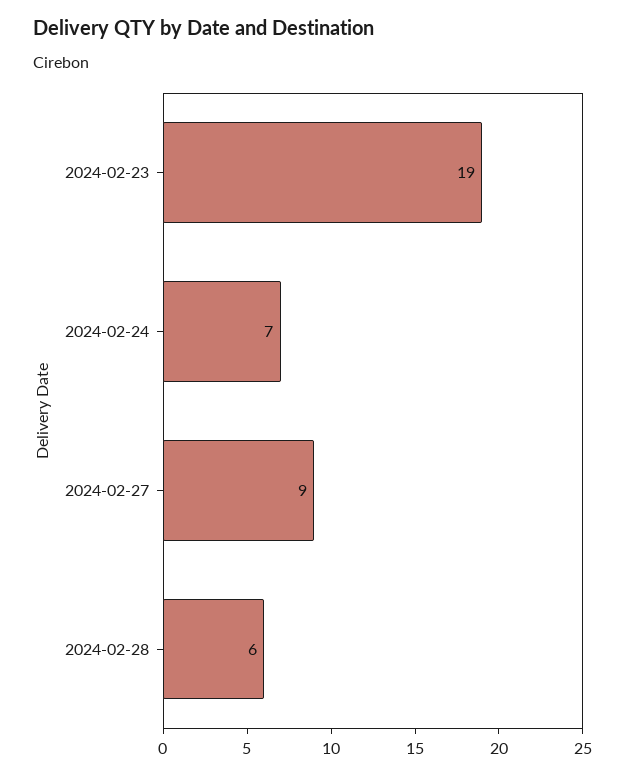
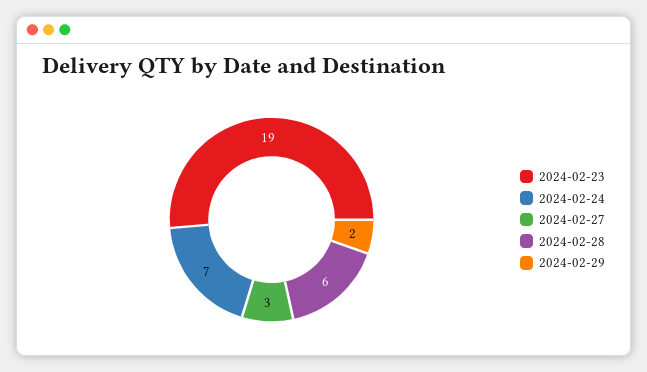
2024-02-27: 9 -> 3
2024-02-29: none -> 2

